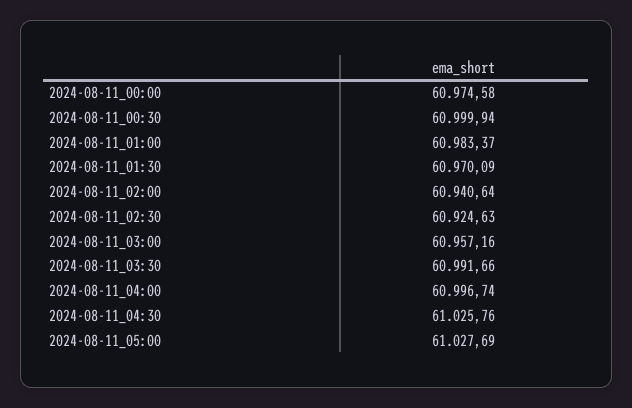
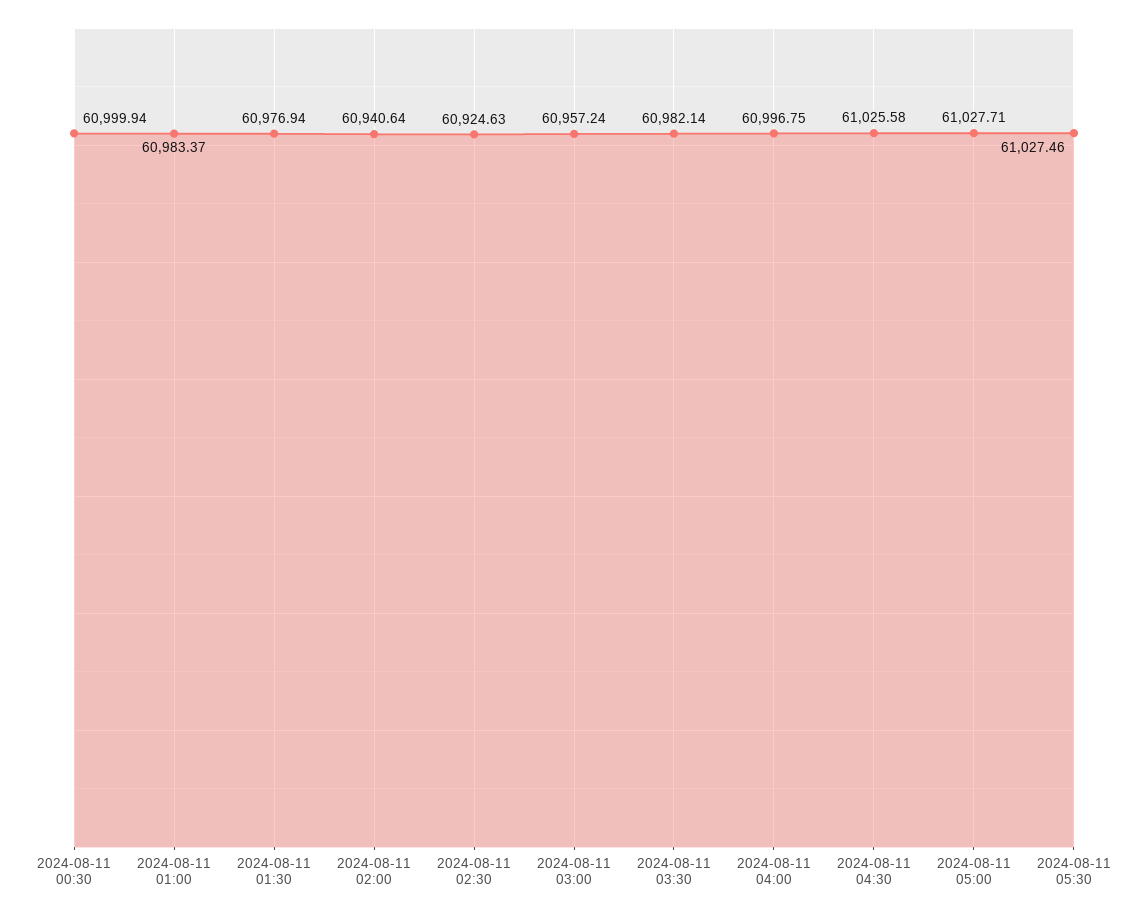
2024-08-11_00:00: 60974.58 -> none
2024-08-11_01:30: 60970.09 -> 60976.94
2024-08-11_03:00: 60957.16 -> 60957.24
2024-08-11_03:30: 60991.66 -> 60982.14
2024-08-11_04:00: 60996.74 -> 60996.75
2024-08-11_04:30: 61025.76 -> 61025.58
2024-08-11_05:00: 61027.69 -> 61027.71
2024-08-11 05:30: none -> 61027.46

